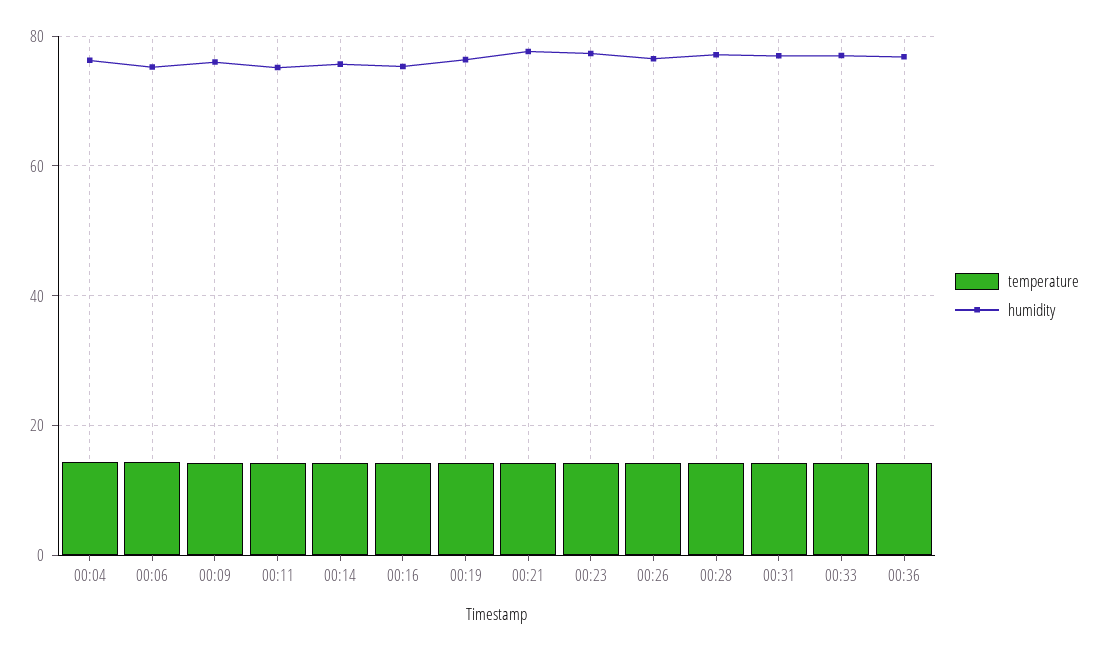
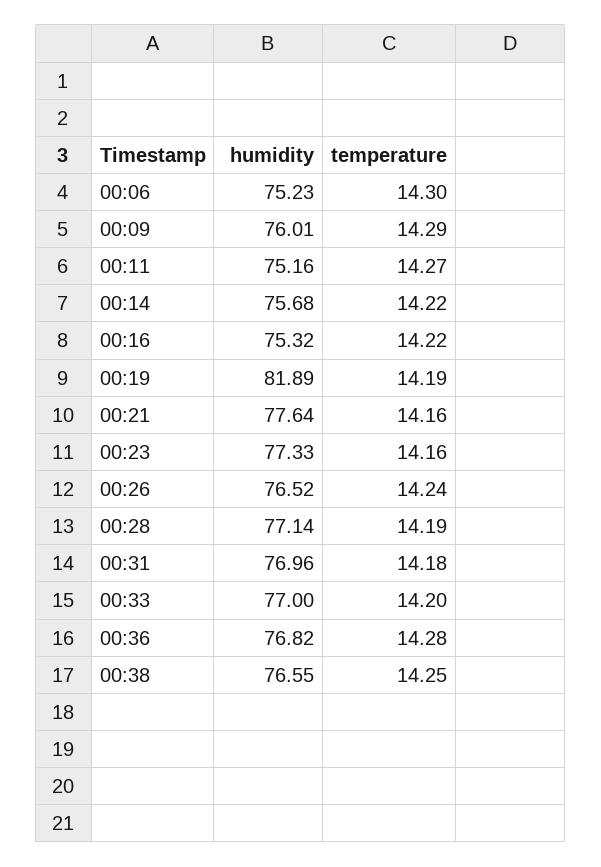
temperature, 00:04: 14 -> none
humidity, 00:04: 76 -> none
humidity, 00:19: 76 -> 81.89
humidity, 00:38: none -> 76.55
temperature, 00:38: none -> 14.25

